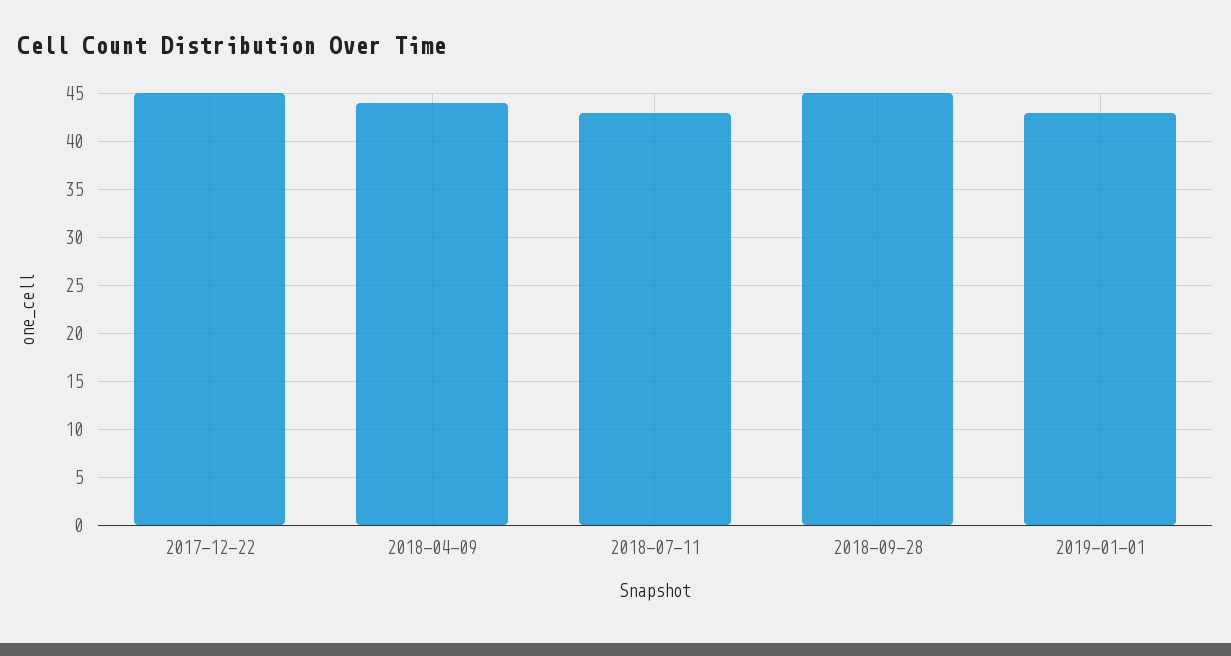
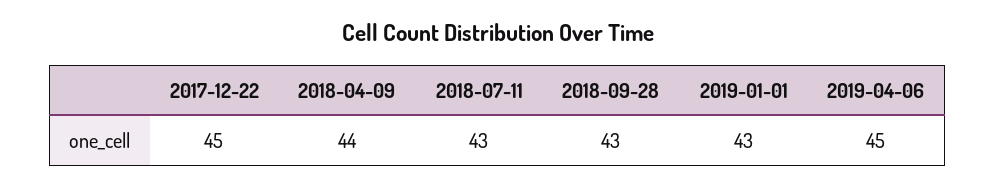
2018-09-28: 45 -> 43
2019-04-06: none -> 45

